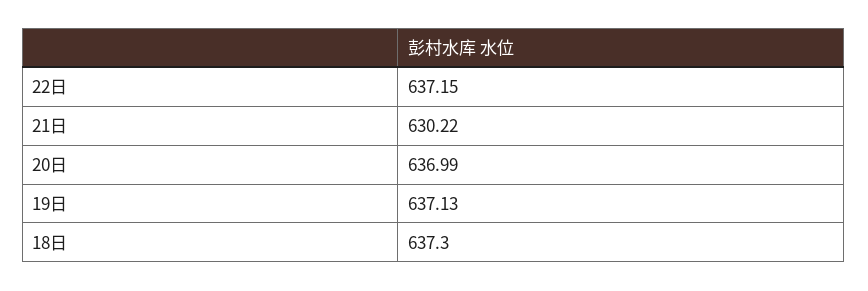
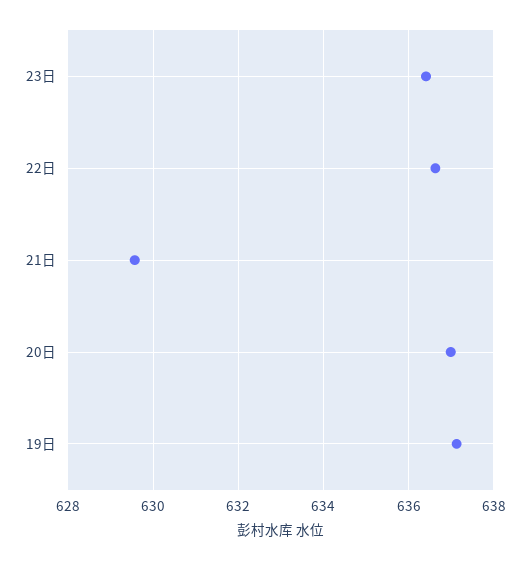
22日: 637.15 -> 636.6
21日: 630.22 -> 629.6
18日: 637.3 -> none
23日: none -> 636.4

